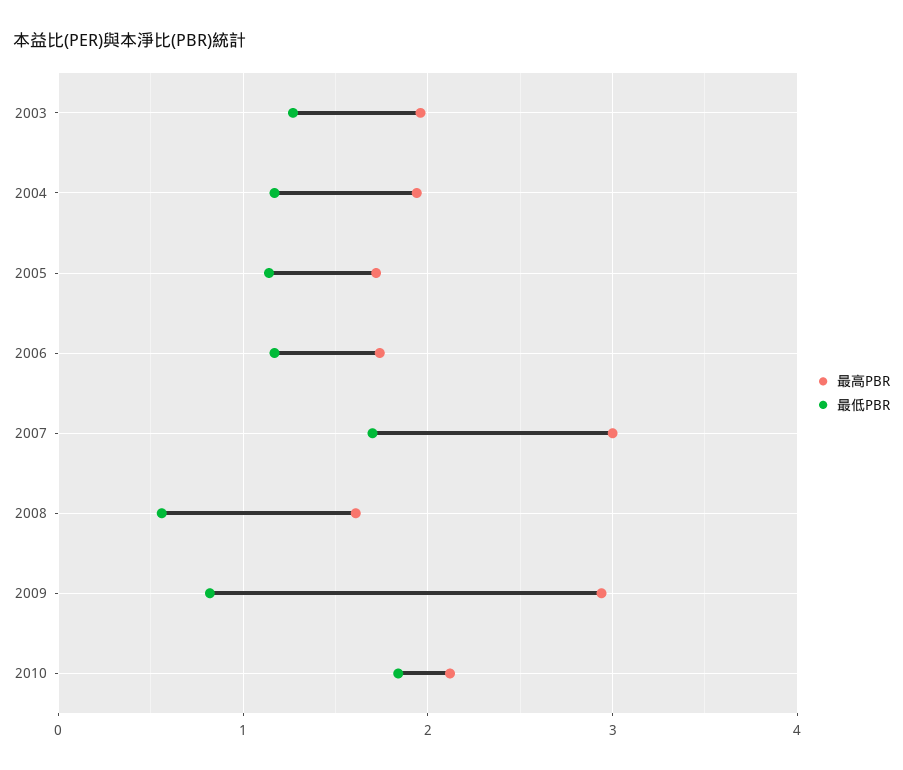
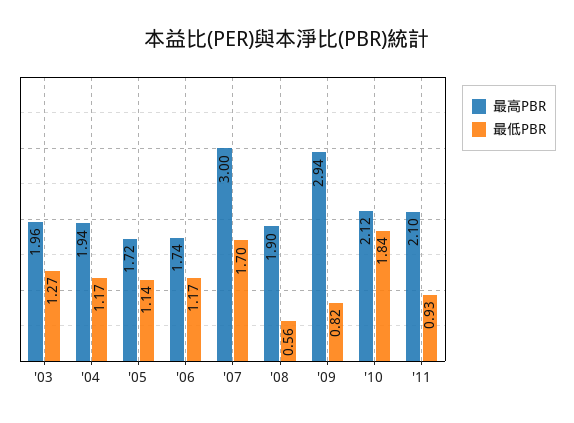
最高PBR, 2008: 1.6 -> 1.9
最高PBR, '11: none -> 2.1
最低PBR, '11: none -> 0.93

